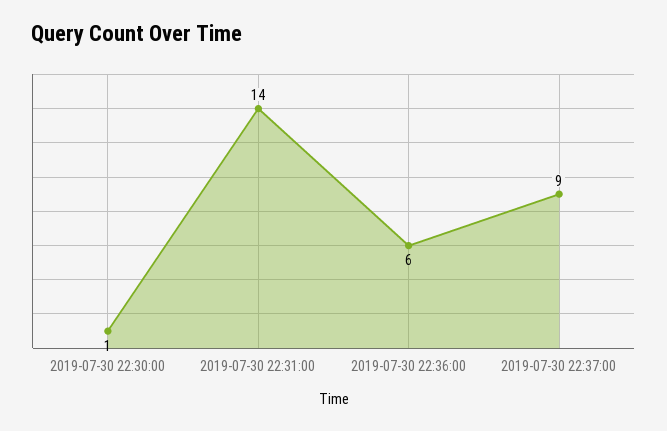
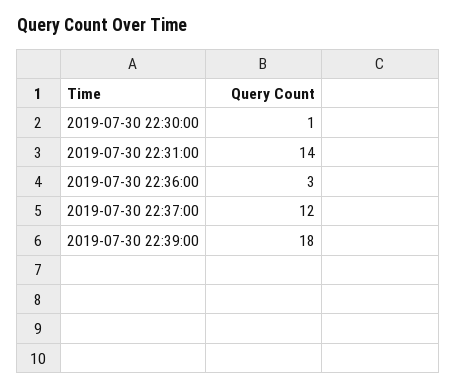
2019-07-30 22:36:00: 6 -> 3
2019-07-30 22:37:00: 9 -> 12
2019-07-30 22:39:00: none -> 18

